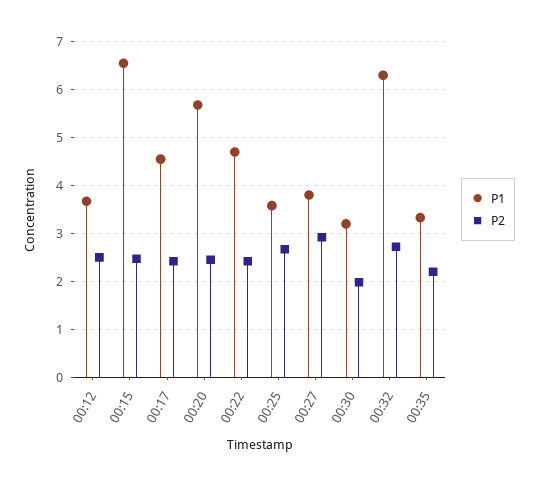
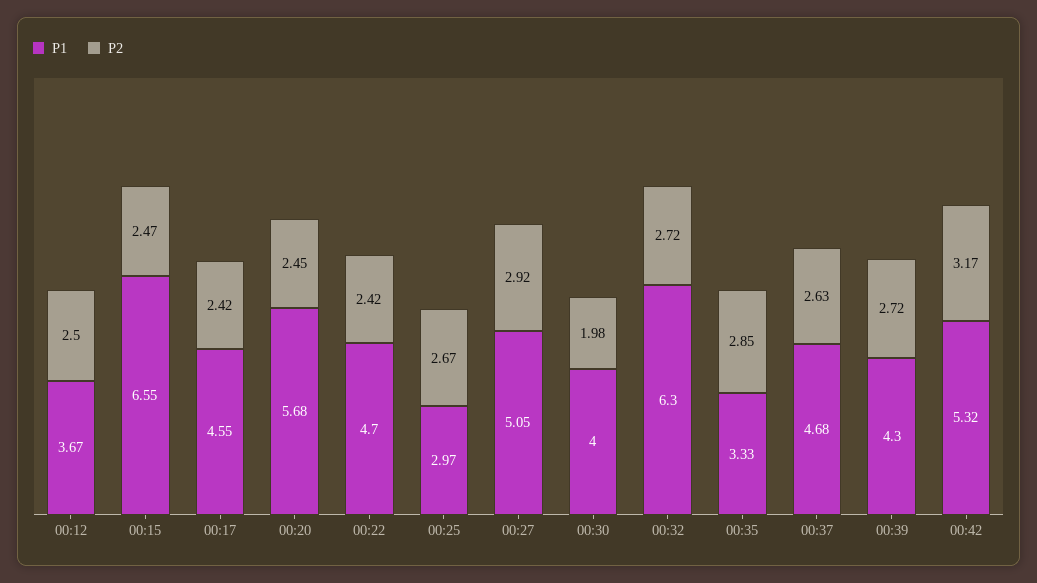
P1, 00:25: 3.6 -> 2.97
P1, 00:27: 3.8 -> 5.05
P1, 00:30: 3.2 -> 4
P2, 00:35: 2.2 -> 2.85
P1, 00:37: none -> 4.68
P2, 00:37: none -> 2.63
P1, 00:39: none -> 4.3
P2, 00:39: none -> 2.72
P1, 00:42: none -> 5.32
P2, 00:42: none -> 3.17

